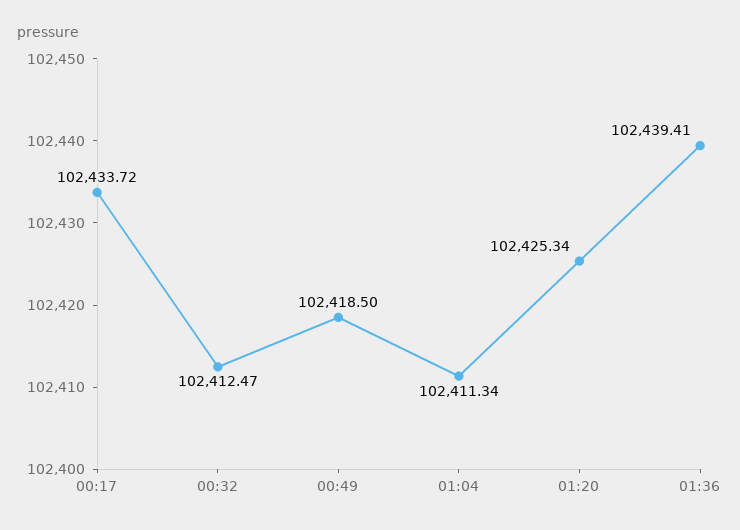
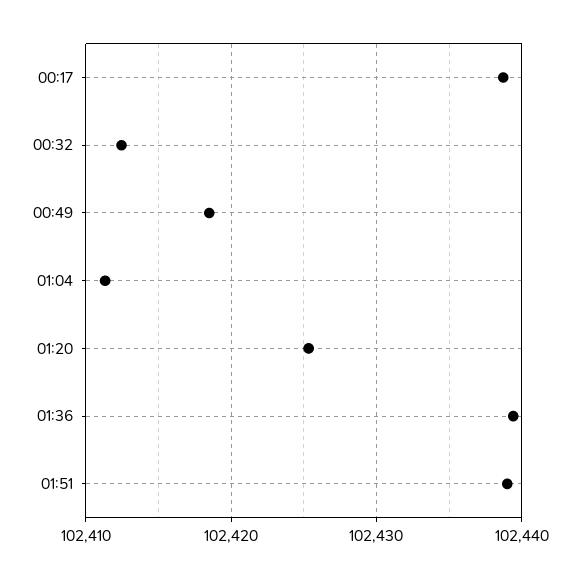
00:17: 102433.72 -> 102439
01:51: none -> 102439

